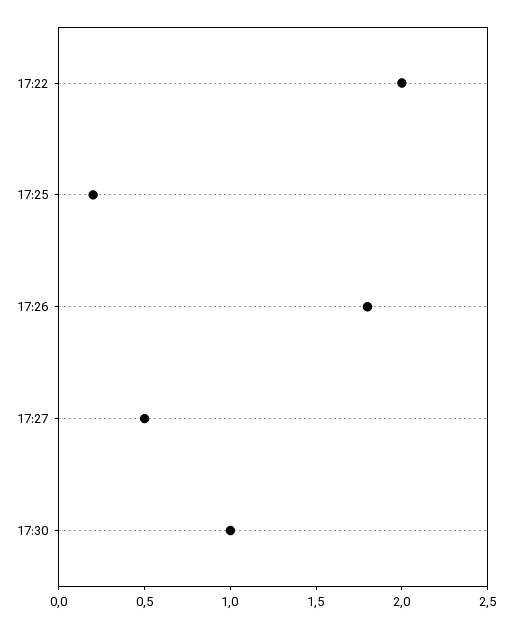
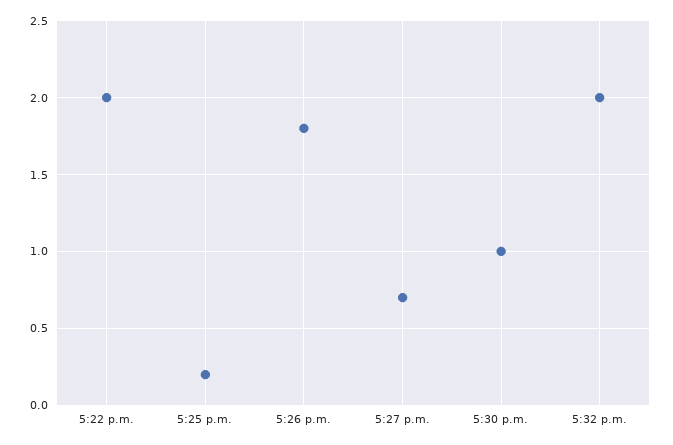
17:27: 0.5 -> 0.7
5:32 p.m.: none -> 2

